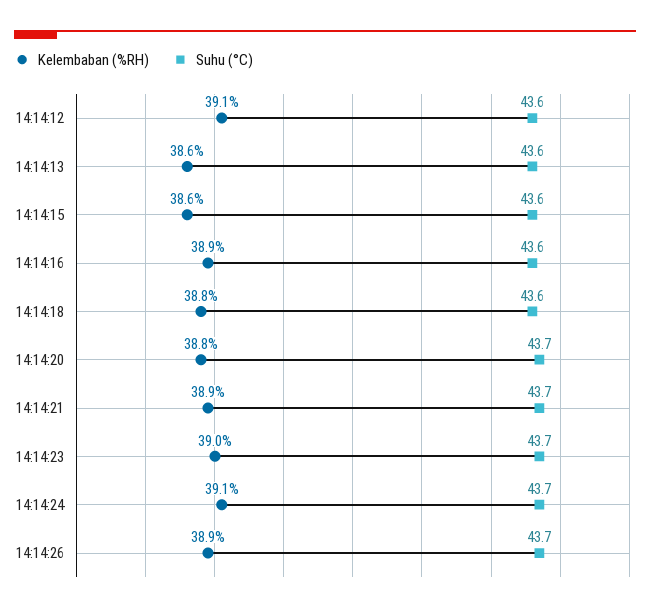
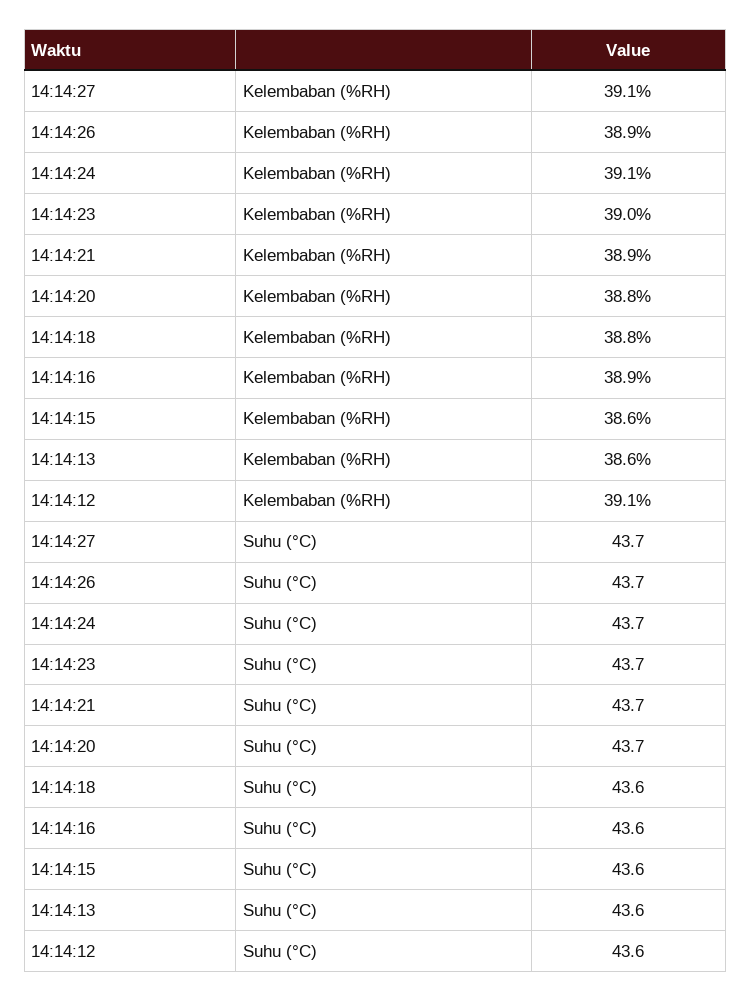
Kelembaban (%RH), 14:14:27: none -> 39.1
Suhu (°C), 14:14:27: none -> 43.7

